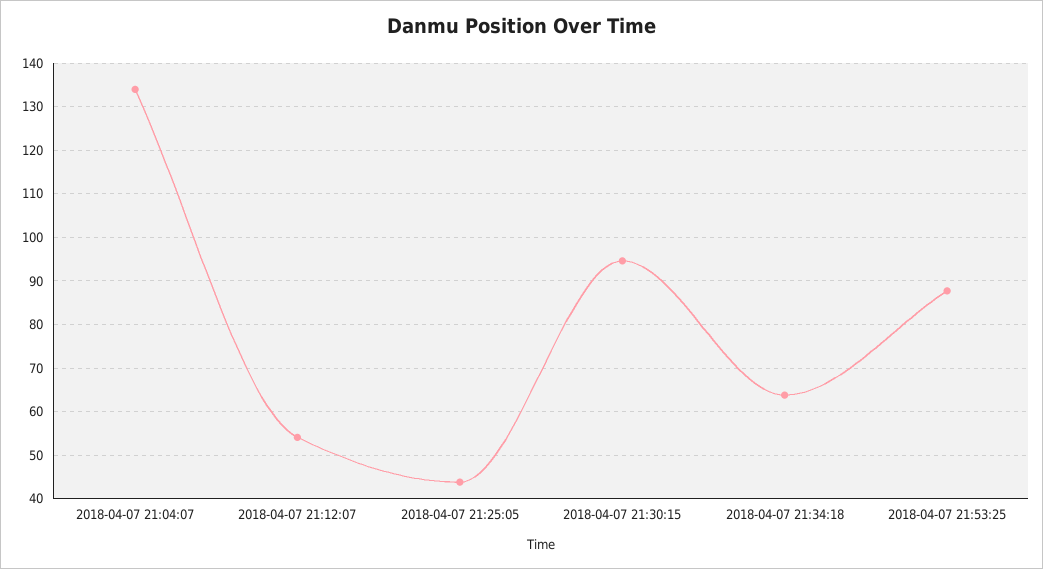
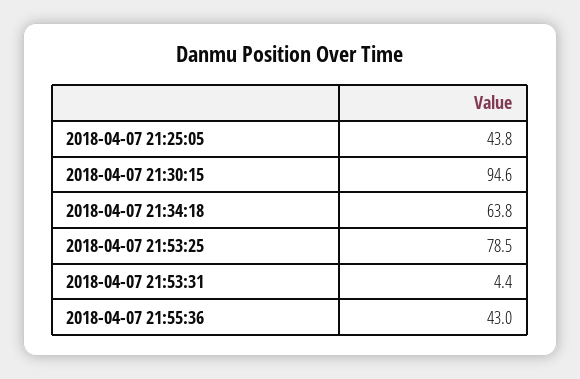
2018-04-07 21:04:07: 134 -> none
2018-04-07 21:12:07: 54 -> none
2018-04-07 21:53:25: 88 -> 78.5
2018-04-07 21:53:31: none -> 4.4
2018-04-07 21:55:36: none -> 43

